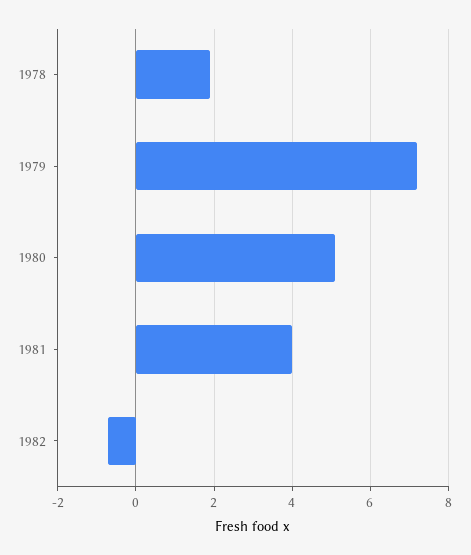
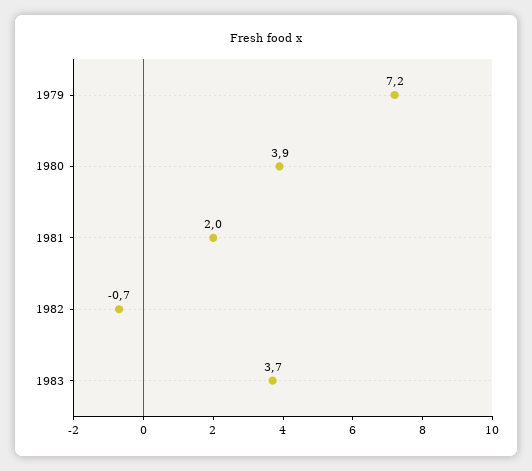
1978: 2 -> none
1980: 5 -> 3.9
1981: 4 -> 2
1983: none -> 3.7

